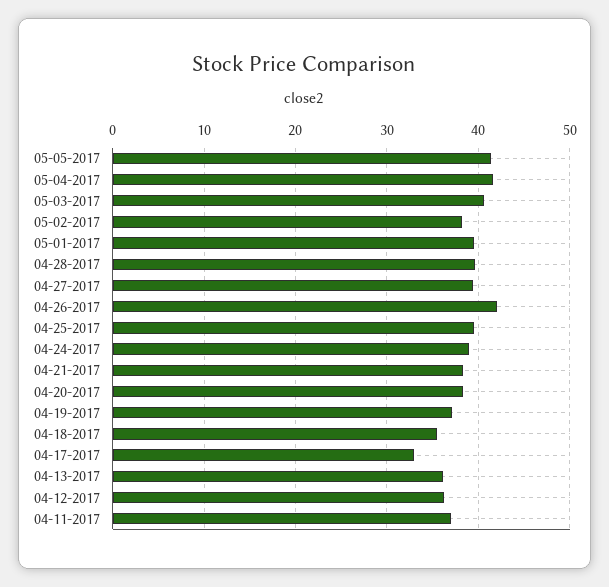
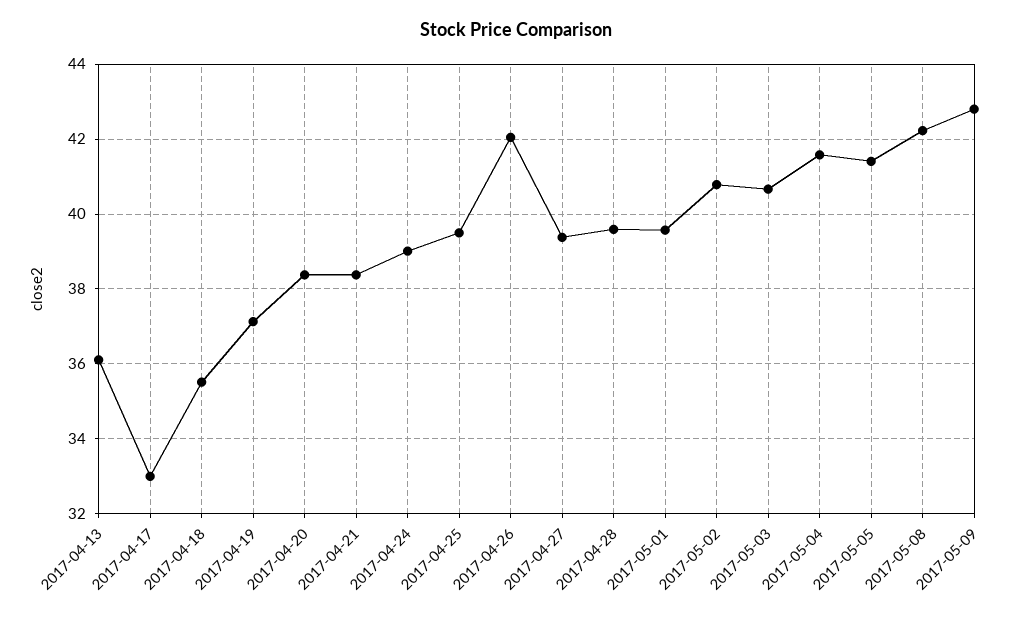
05-02-2017: 38 -> 40.8
04-12-2017: 36 -> none
04-11-2017: 37 -> none
2017-05-08: none -> 42.2
2017-05-09: none -> 42.8

